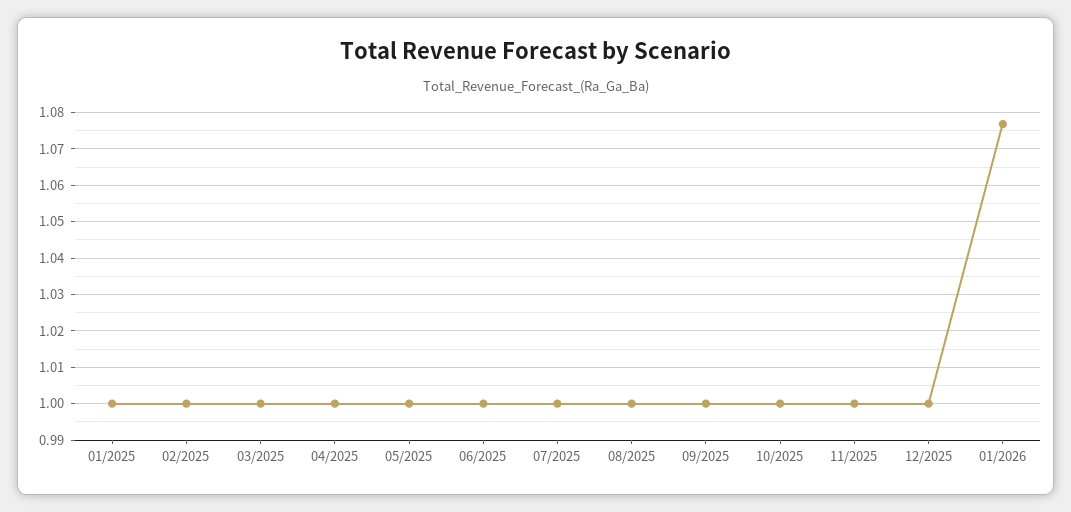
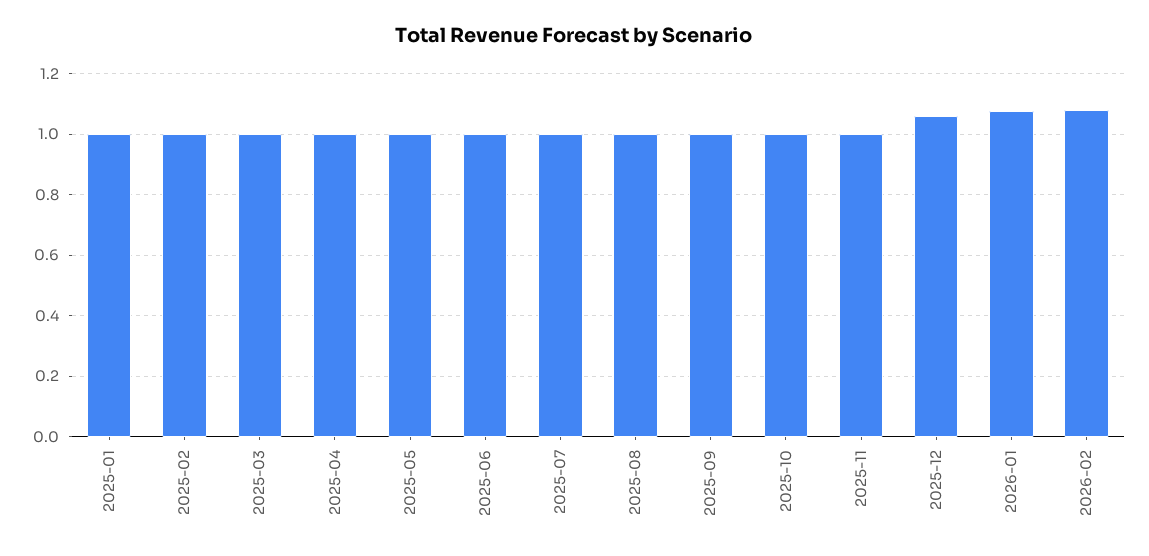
12/2025: 1 -> 1.06
2026-02: none -> 1.08

